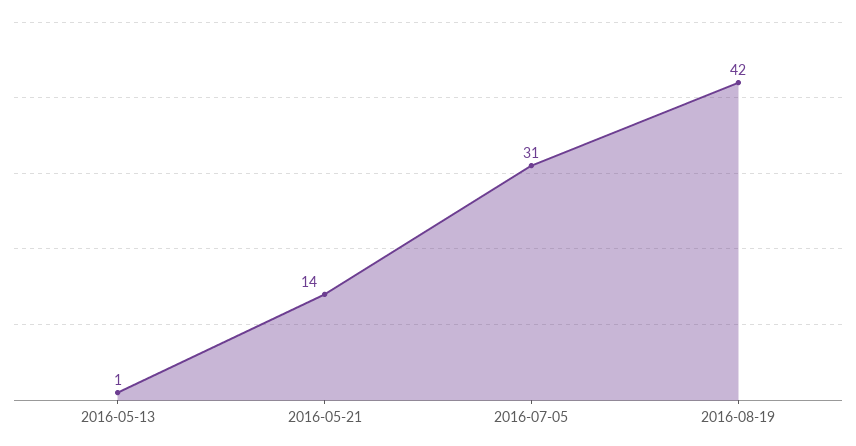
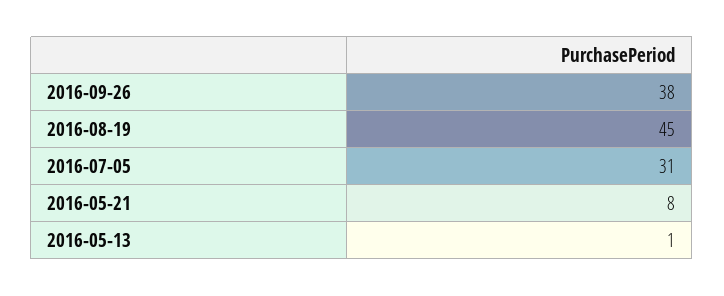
2016-05-21: 14 -> 8
2016-08-19: 42 -> 45
2016-09-26: none -> 38

